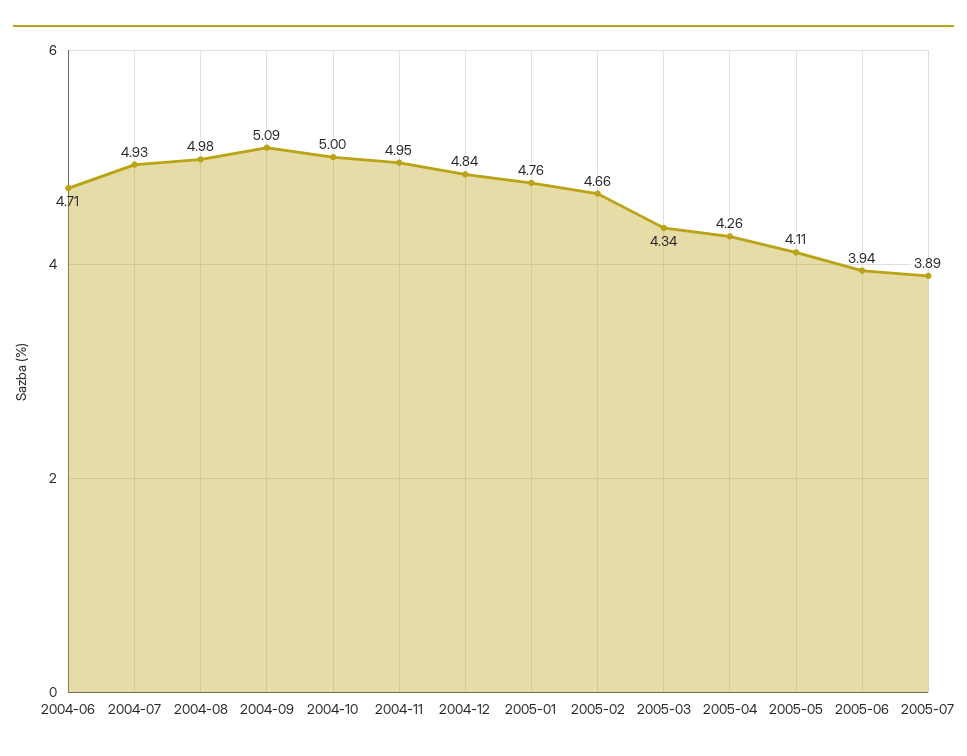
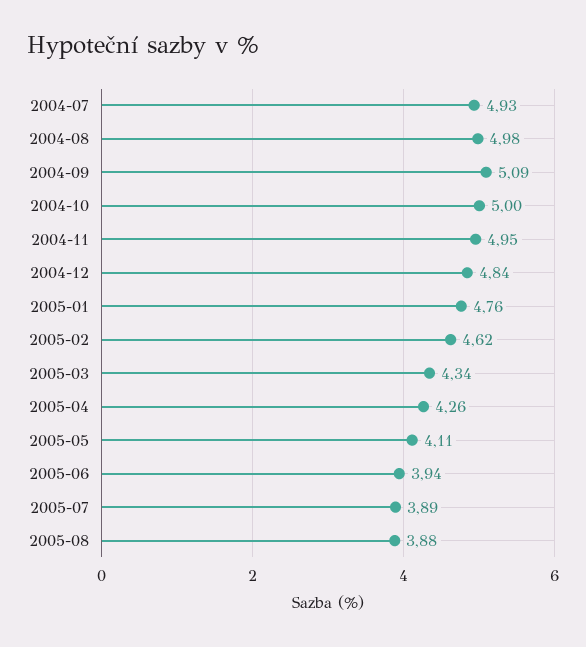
2004-06: 4.71 -> none
2005-02: 4.66 -> 4.62
2005-08: none -> 3.88

